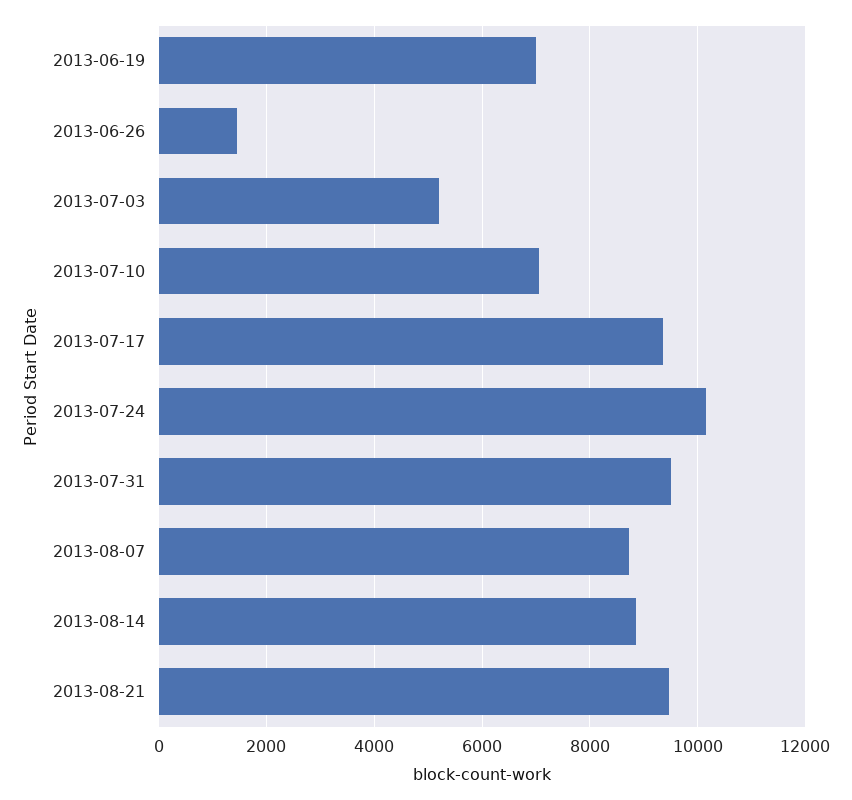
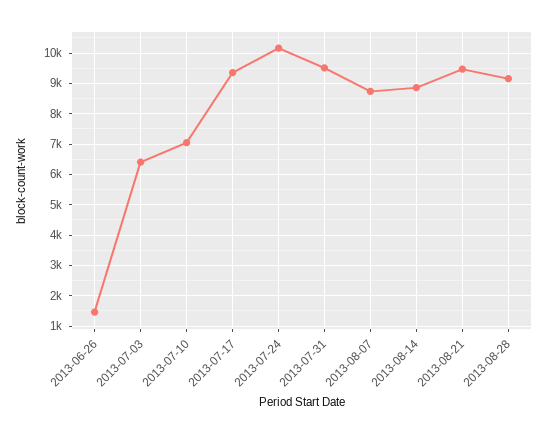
2013-06-19: 7000 -> none
2013-07-03: 5200 -> 6400
2013-08-28: none -> 9200

